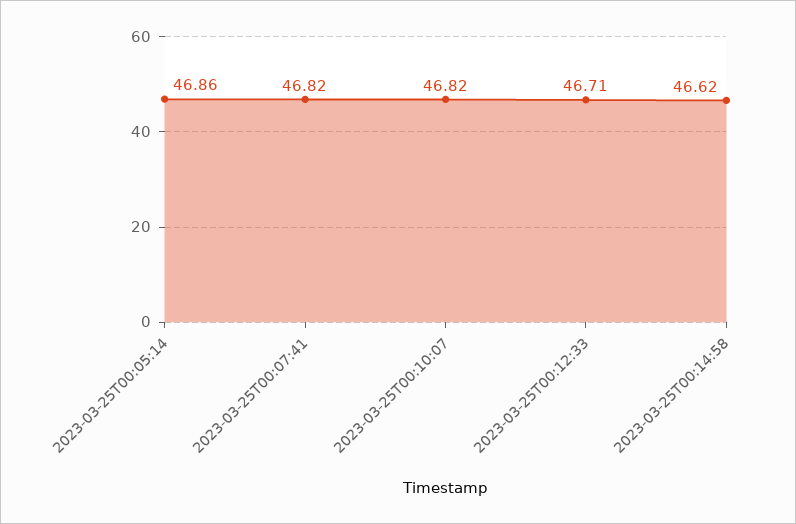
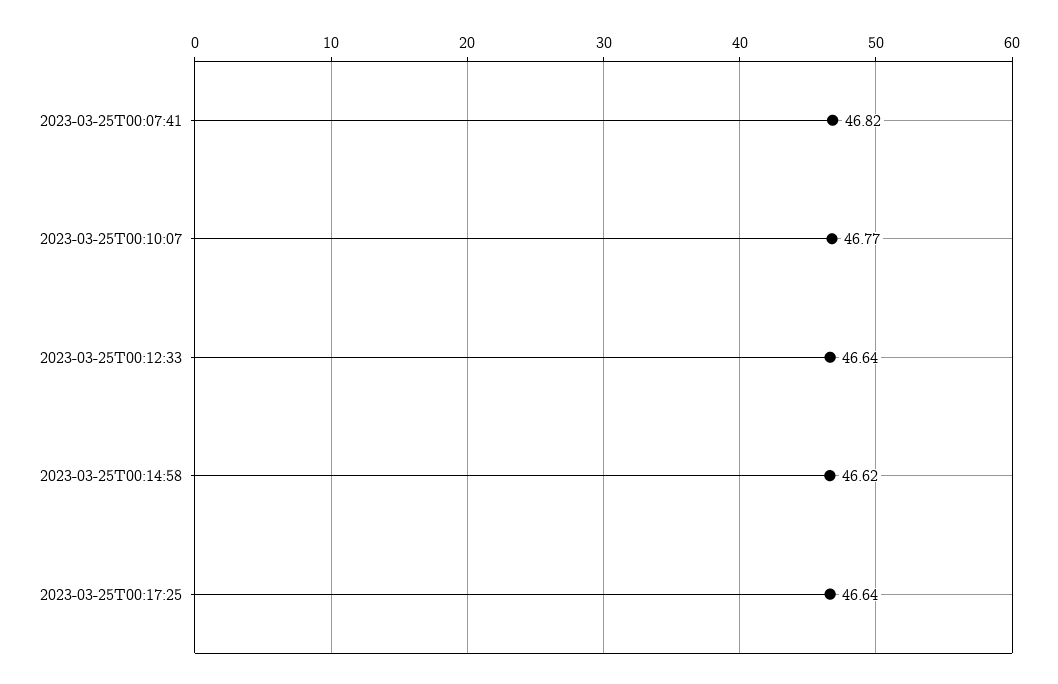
2023-03-25T00:05:14: 46.86 -> none
2023-03-25T00:10:07: 46.82 -> 46.77
2023-03-25T00:12:33: 46.71 -> 46.64
2023-03-25T00:17:25: none -> 46.64

